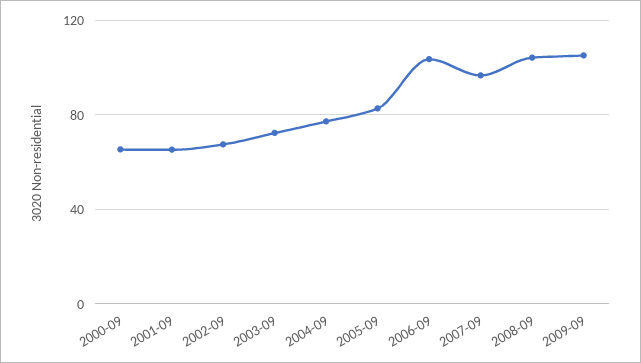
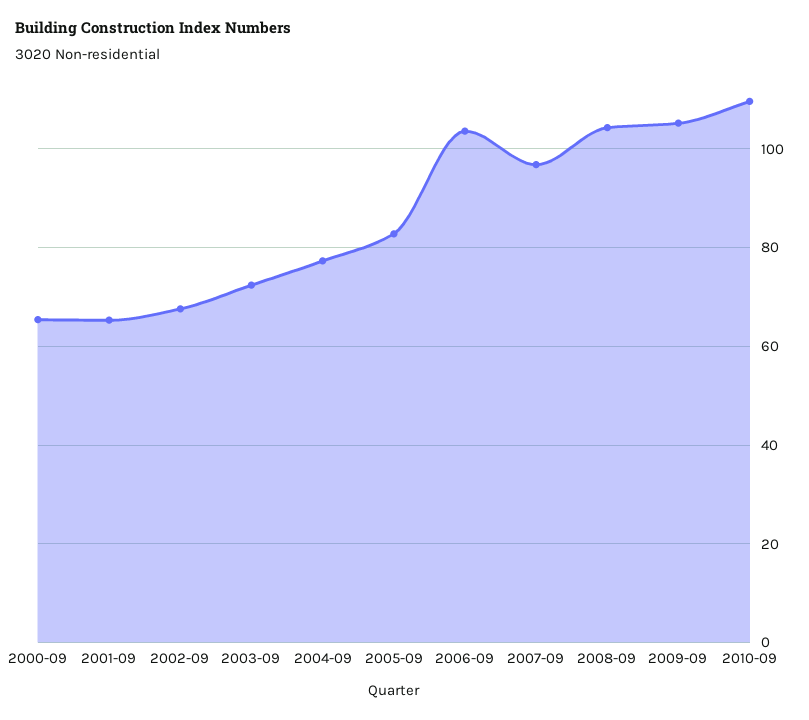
2010-09: none -> 110

